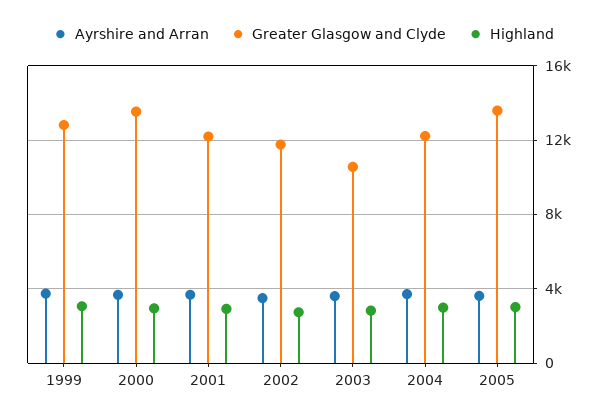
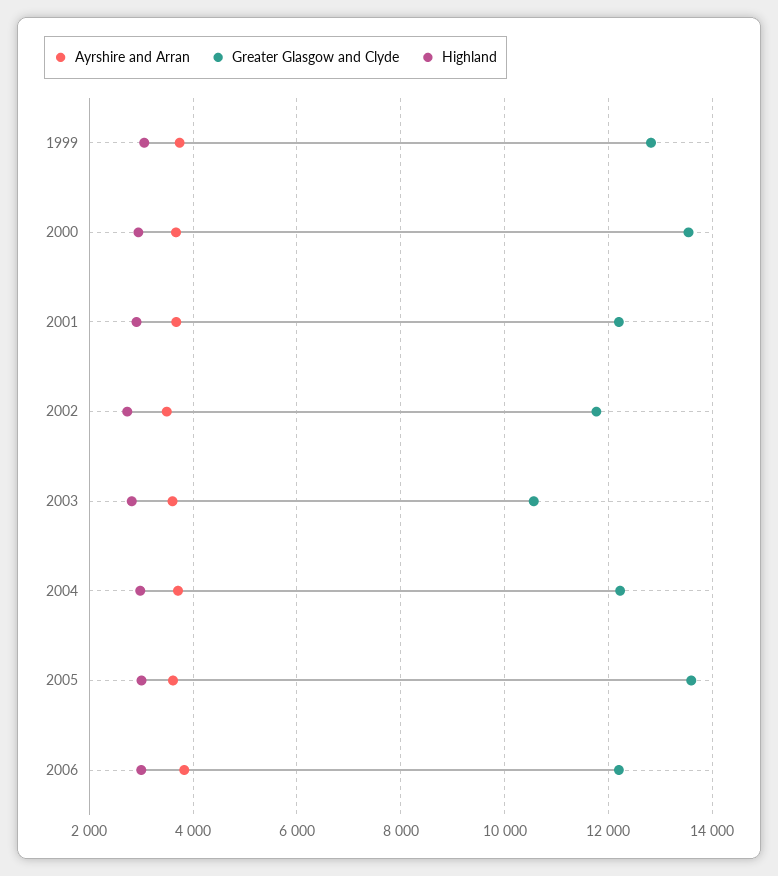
Ayrshire and Arran, 2006: none -> 3800
Greater Glasgow and Clyde, 2006: none -> 12200
Highland, 2006: none -> 3000

